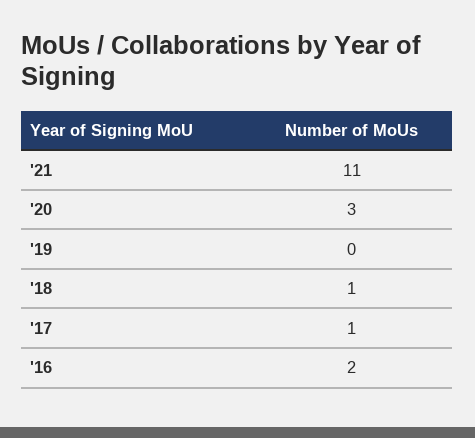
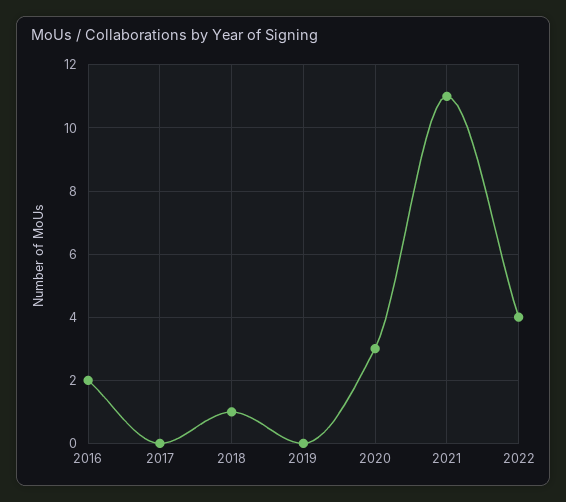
'17: 1 -> 0
2022: none -> 4

